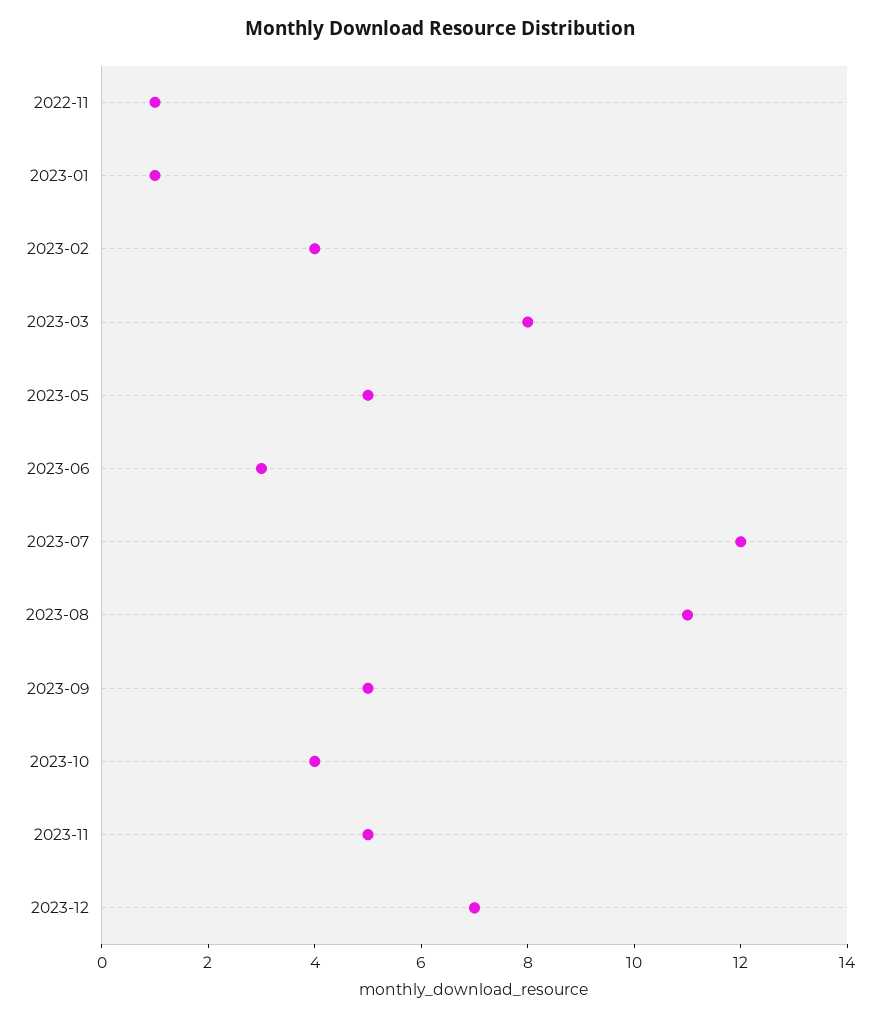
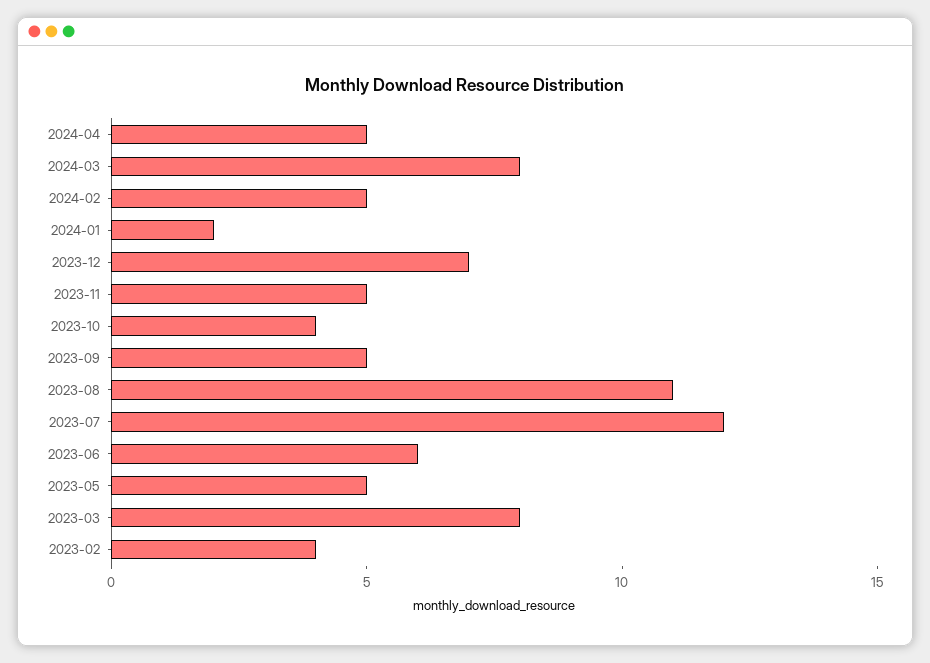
2022-11: 1 -> none
2023-01: 1 -> none
2023-06: 3 -> 6
2024-04: none -> 5
2024-03: none -> 8
2024-02: none -> 5
2024-01: none -> 2

